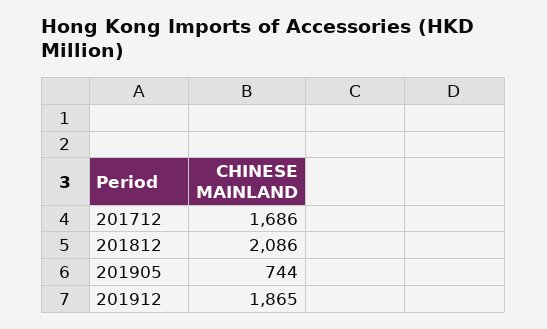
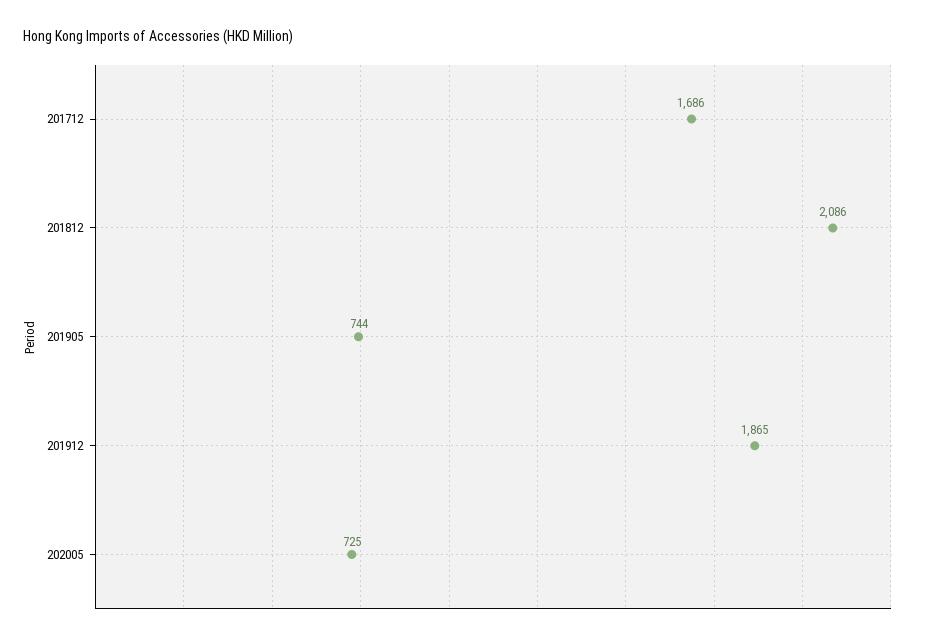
202005: none -> 725

